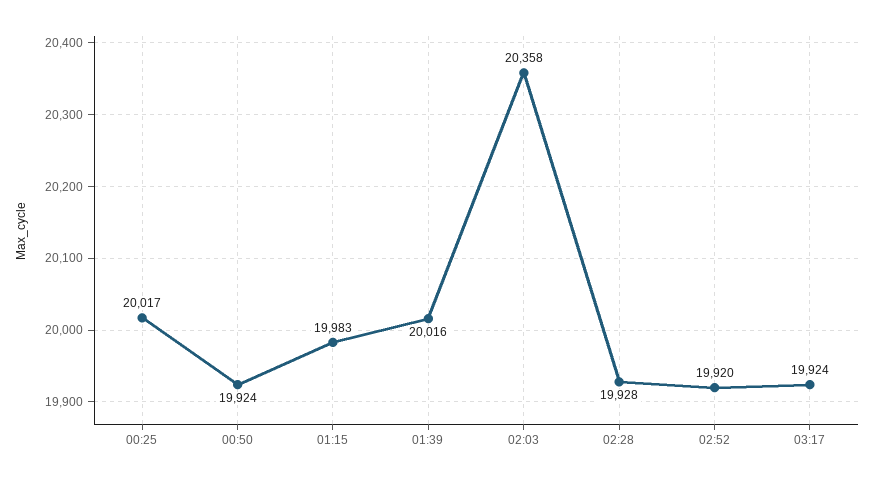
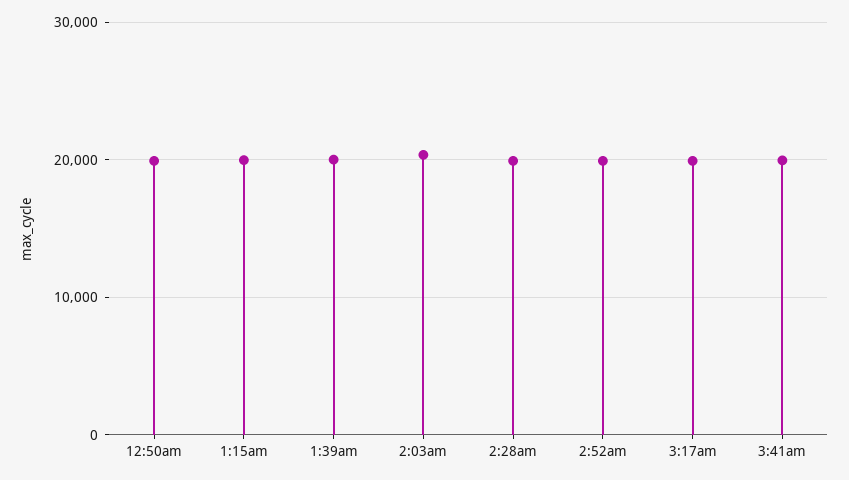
00:25: 20017 -> none
3:41am: none -> 20000

